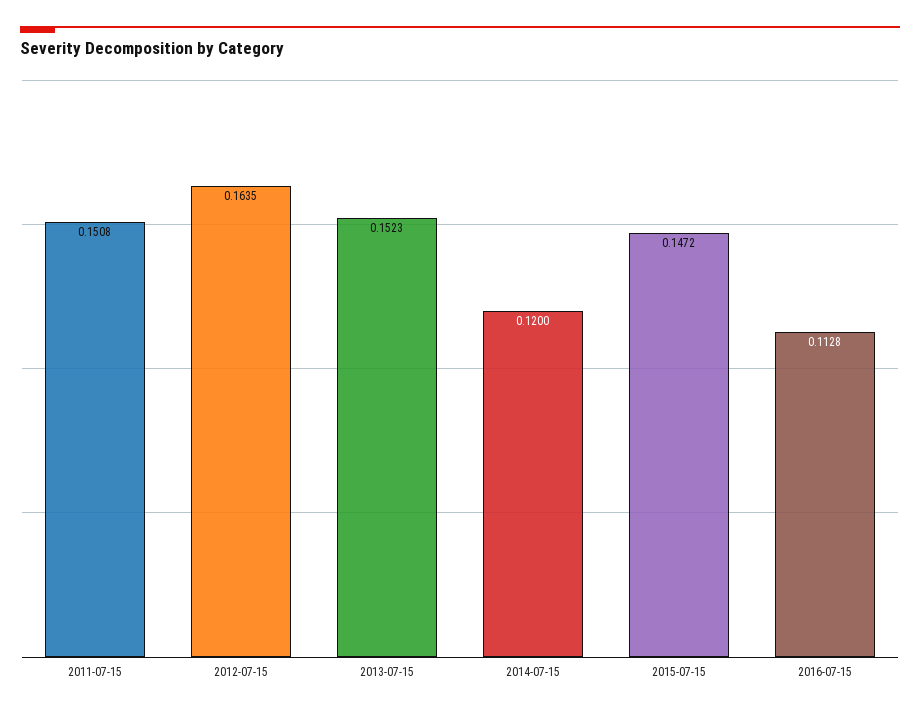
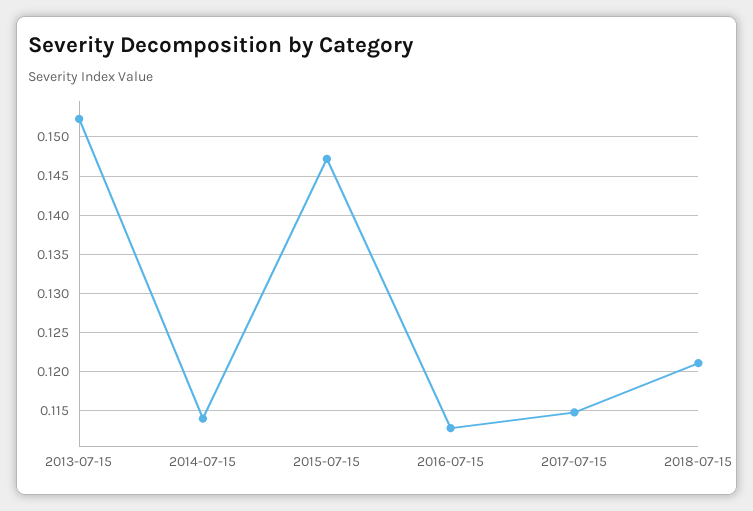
2011-07-15: 0.1508 -> none
2012-07-15: 0.1635 -> none
2014-07-15: 0.12 -> 0.114
2017-07-15: none -> 0.115
2018-07-15: none -> 0.121

